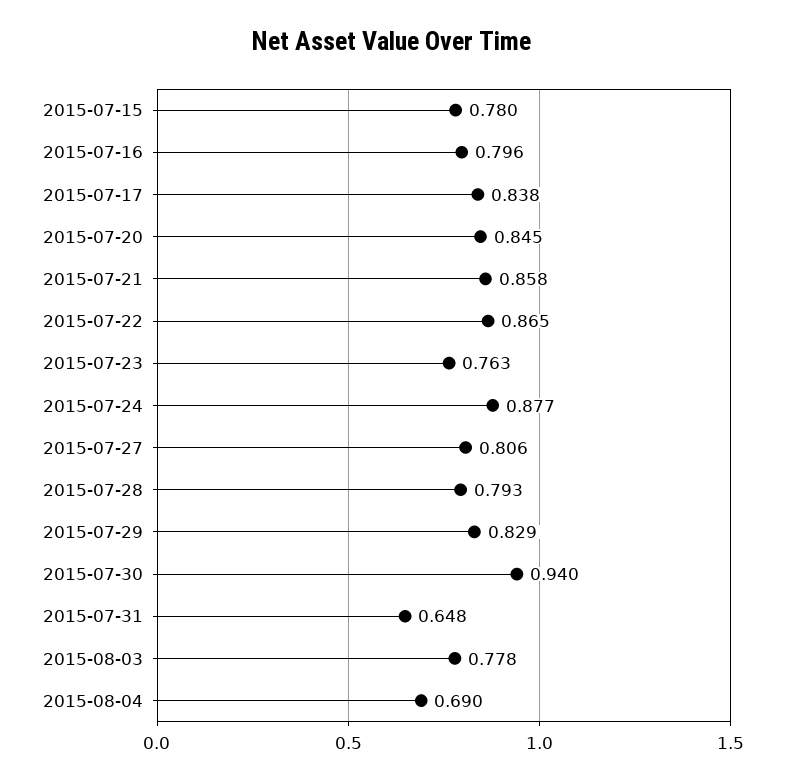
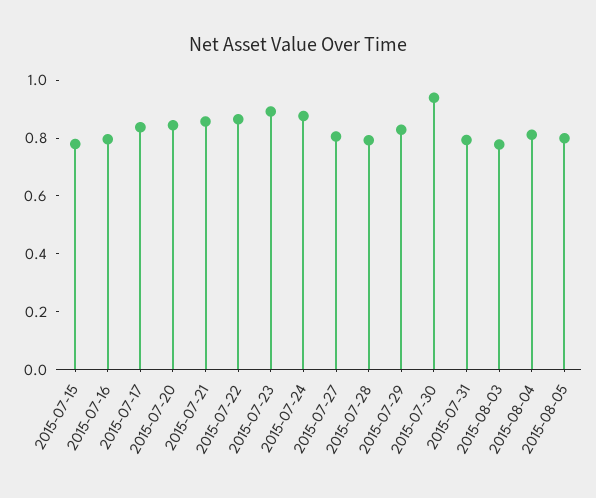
2015-07-23: 0.763 -> 0.9
2015-07-31: 0.648 -> 0.8
2015-08-04: 0.69 -> 0.8
2015-08-05: none -> 0.8

